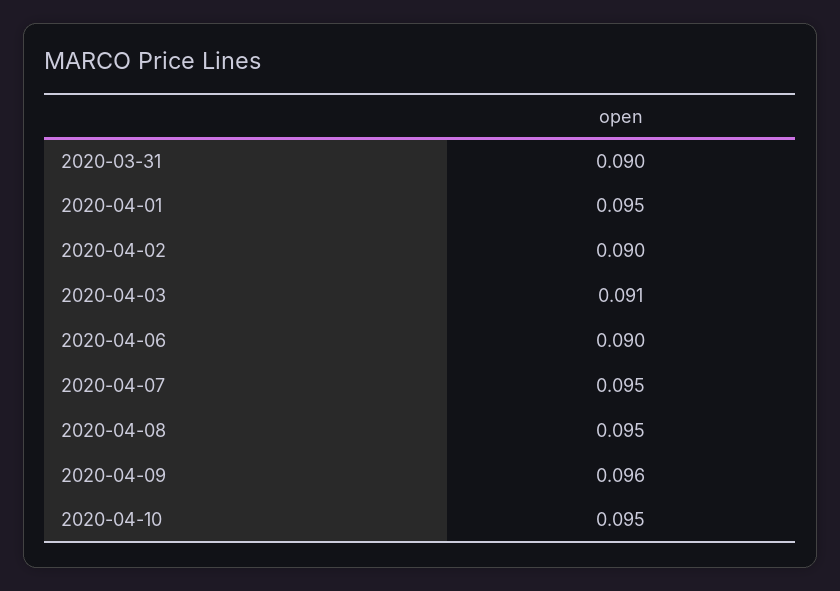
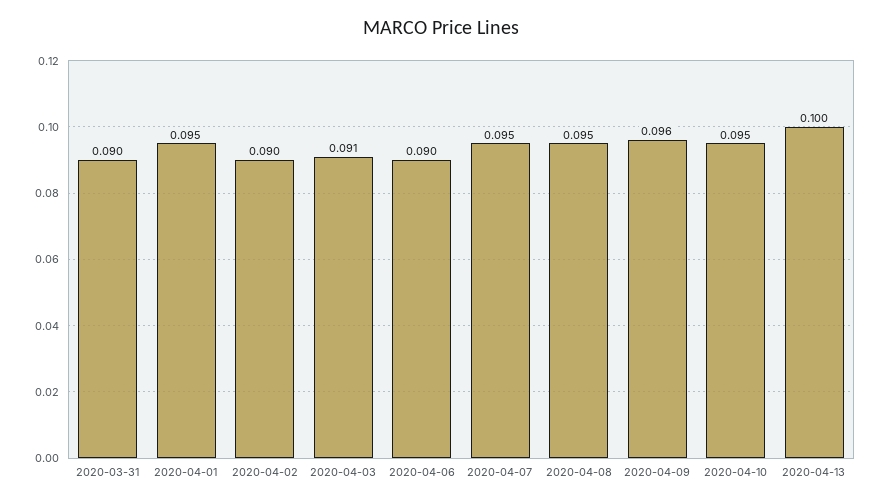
2020-04-13: none -> 0.1

